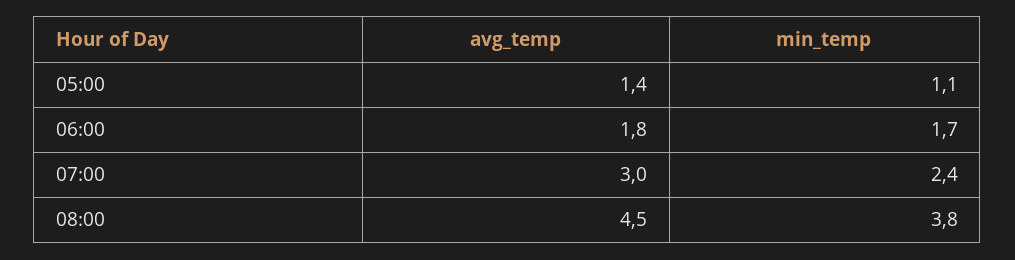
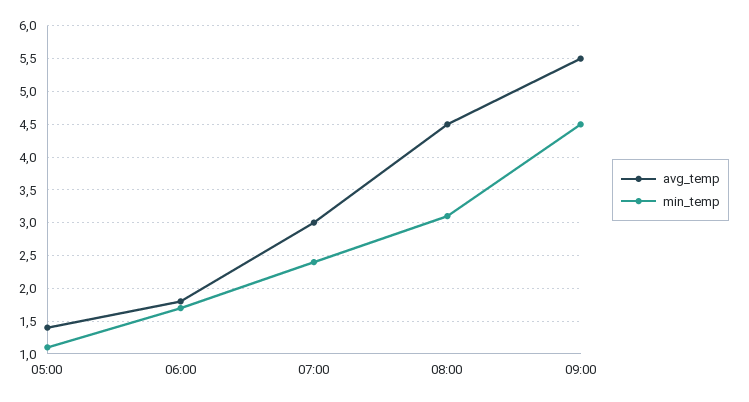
min_temp, 08:00: 3.8 -> 3.1
avg_temp, 09:00: none -> 5.5
min_temp, 09:00: none -> 4.5

